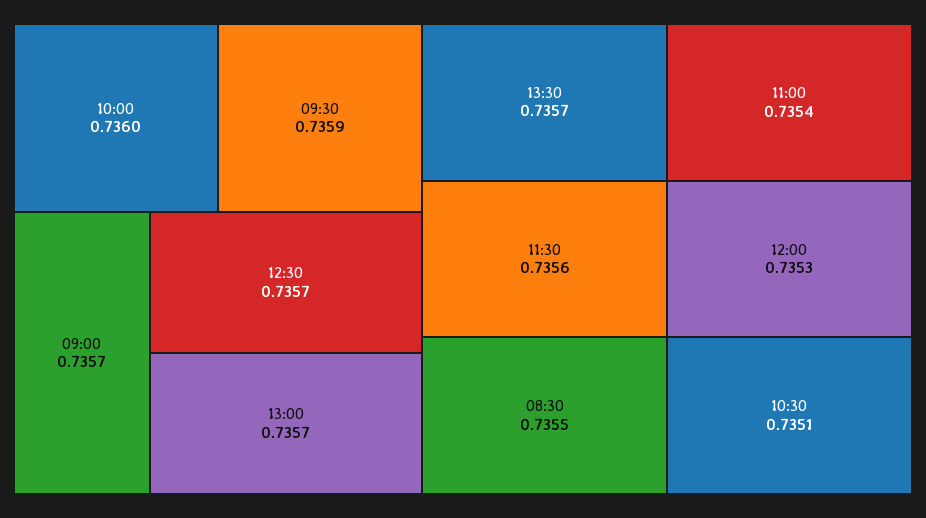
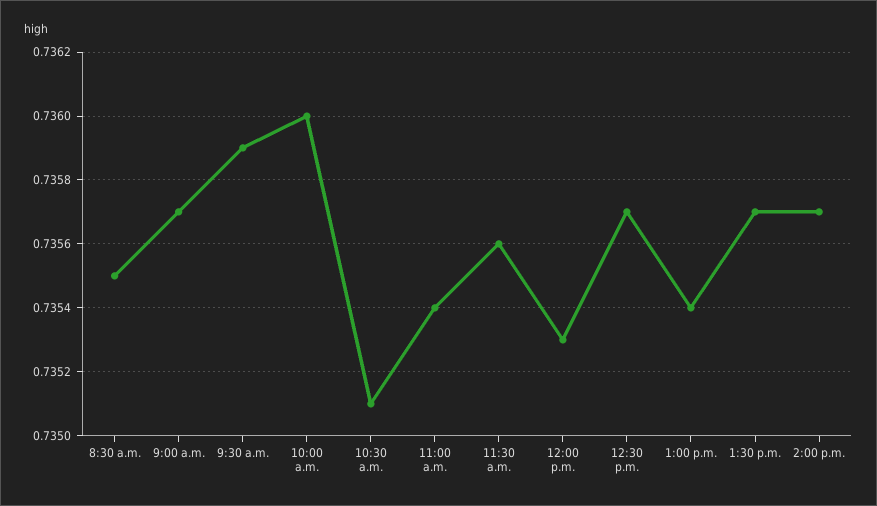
13:00: 0.7357 -> 0.7354
2:00 p.m.: none -> 0.7357

